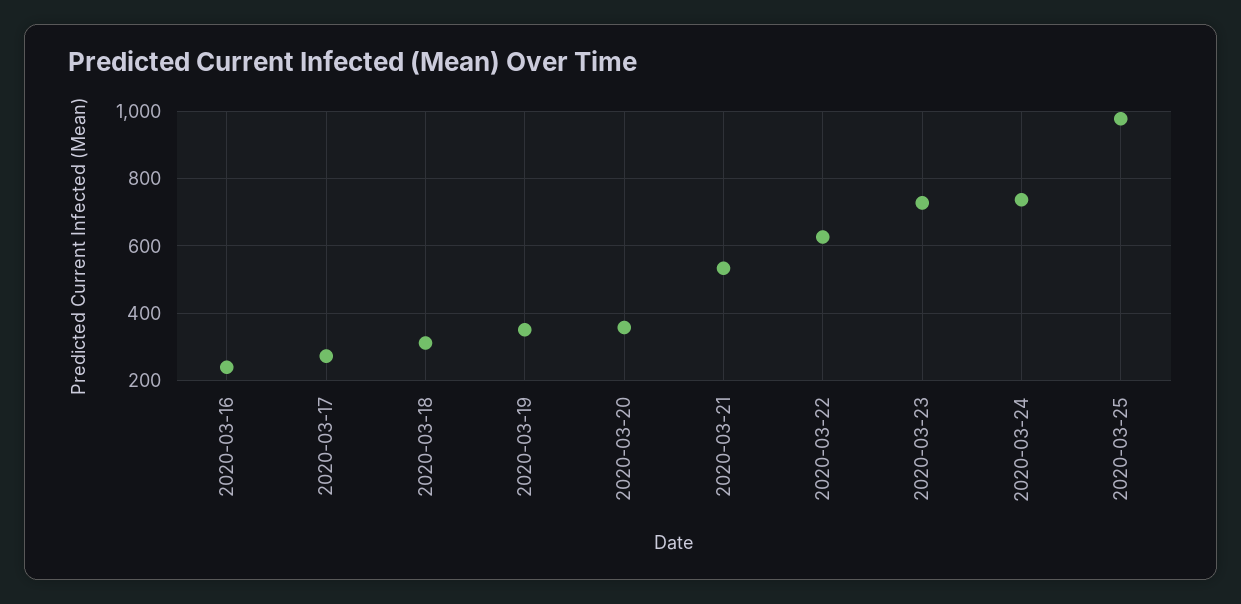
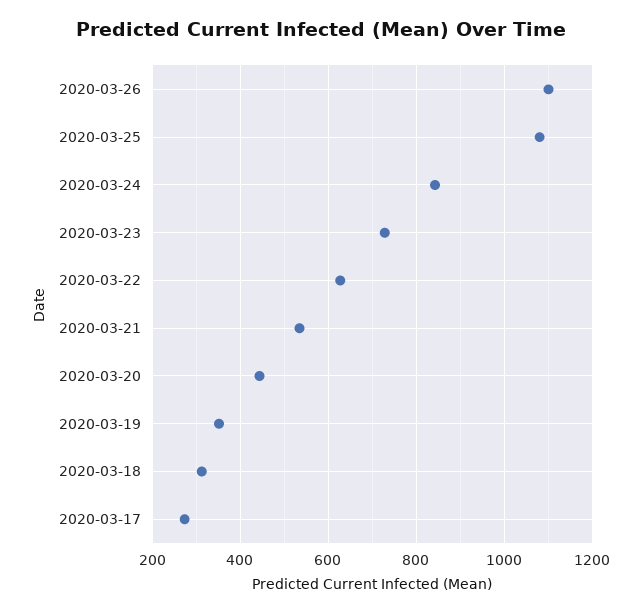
2020-03-16: 240 -> none
2020-03-20: 360 -> 440
2020-03-24: 740 -> 840
2020-03-25: 980 -> 1080
2020-03-26: none -> 1100

